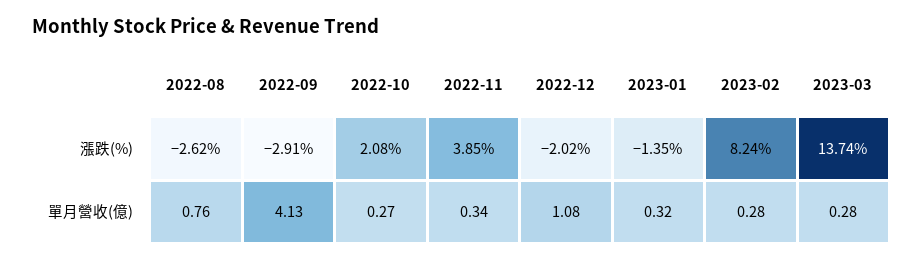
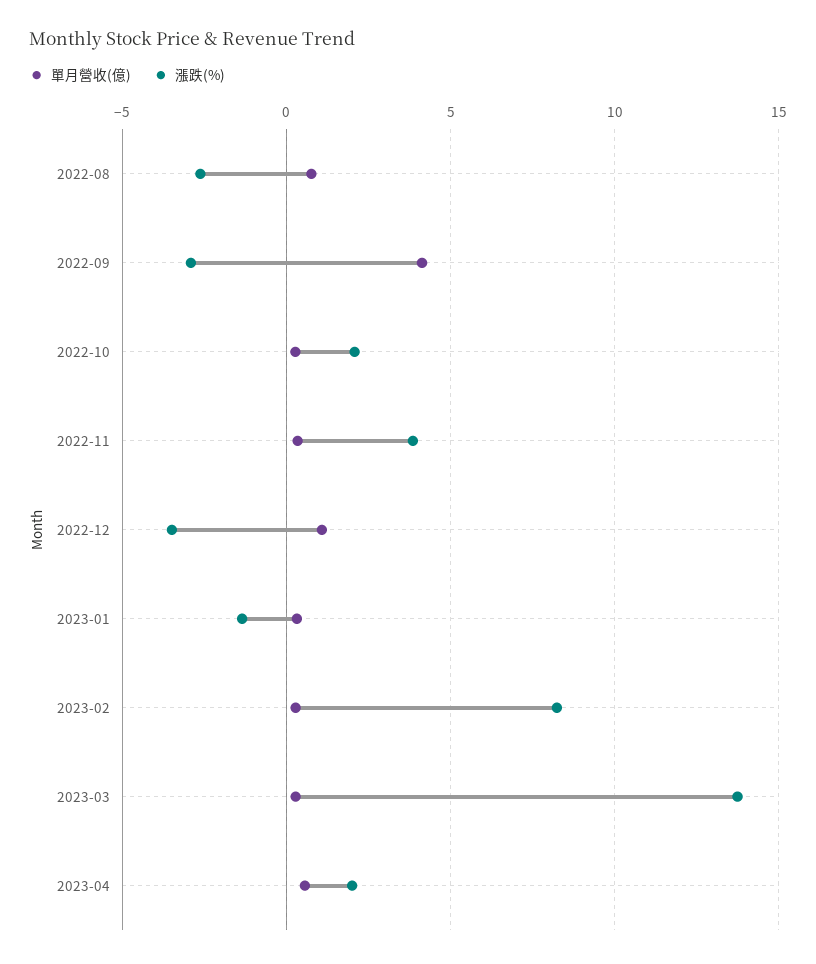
漲跌(%), 2022-12: -2.02 -> -3.5
單月營收(億), 2023-04: none -> 0.5
漲跌(%), 2023-04: none -> 2

